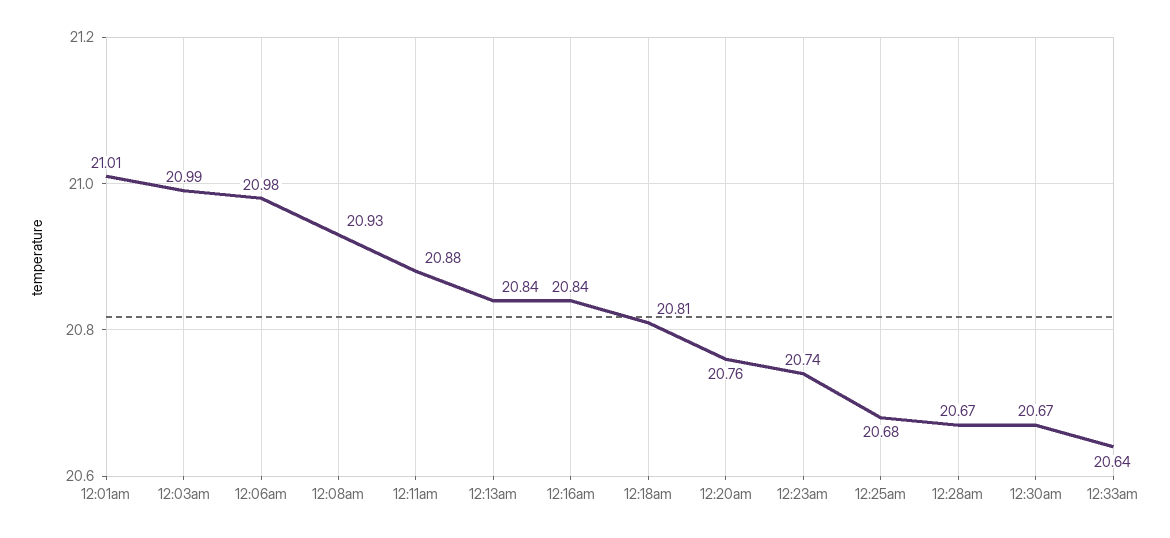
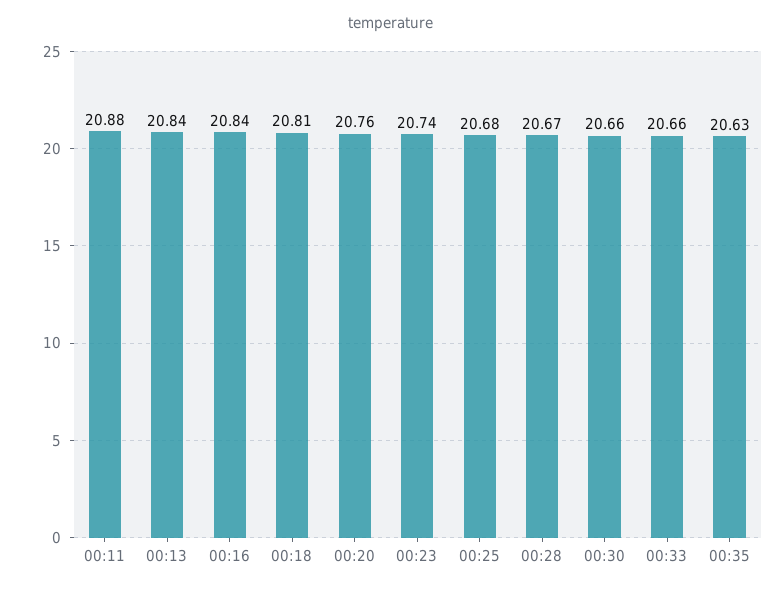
12:01am: 21.01 -> none
12:03am: 20.99 -> none
12:06am: 20.98 -> none
12:08am: 20.93 -> none
12:30am: 20.67 -> 20.66
12:33am: 20.64 -> 20.66
00:35: none -> 20.63

